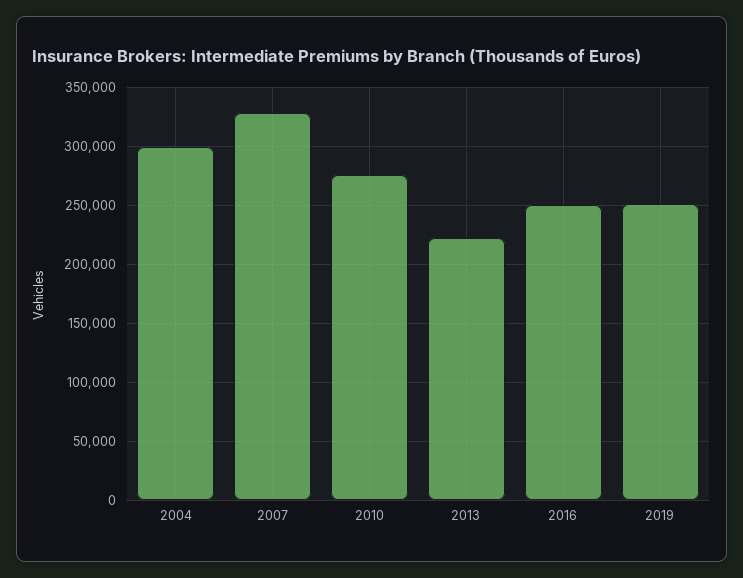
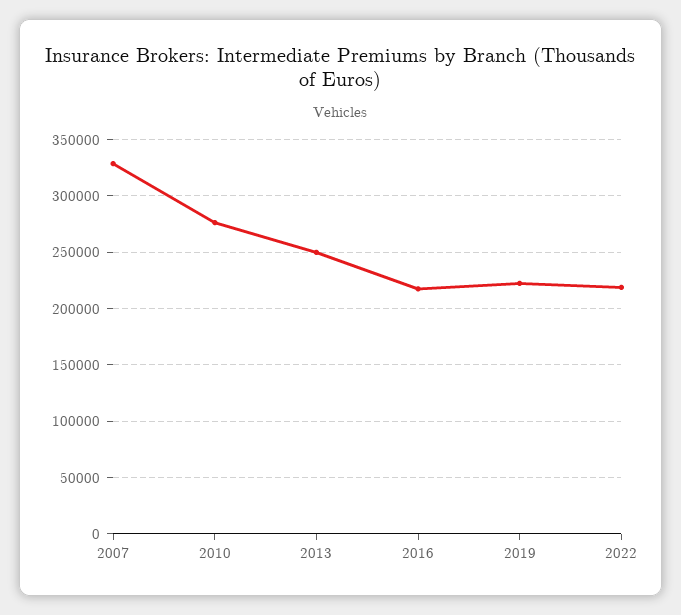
2004: 300000 -> none
2013: 220000 -> 250000
2016: 250000 -> 220000
2019: 250000 -> 220000
2022: none -> 220000

